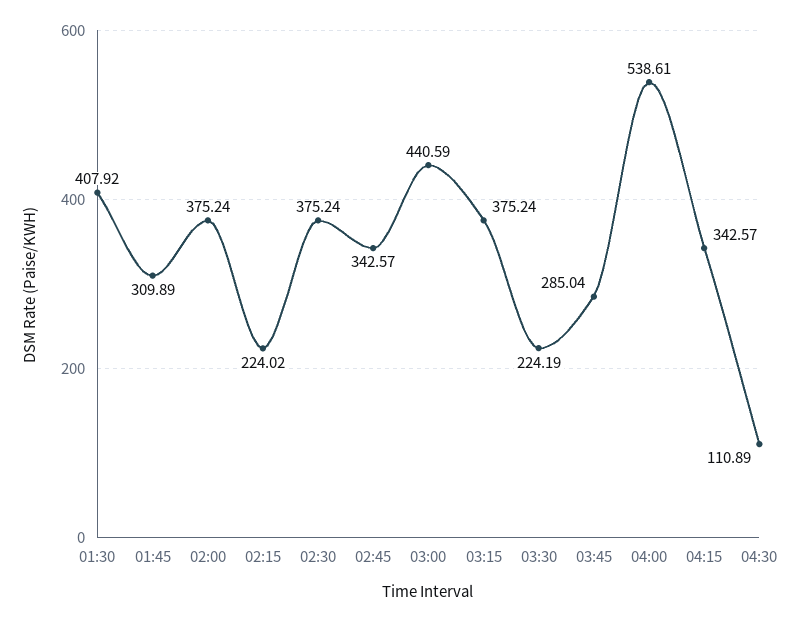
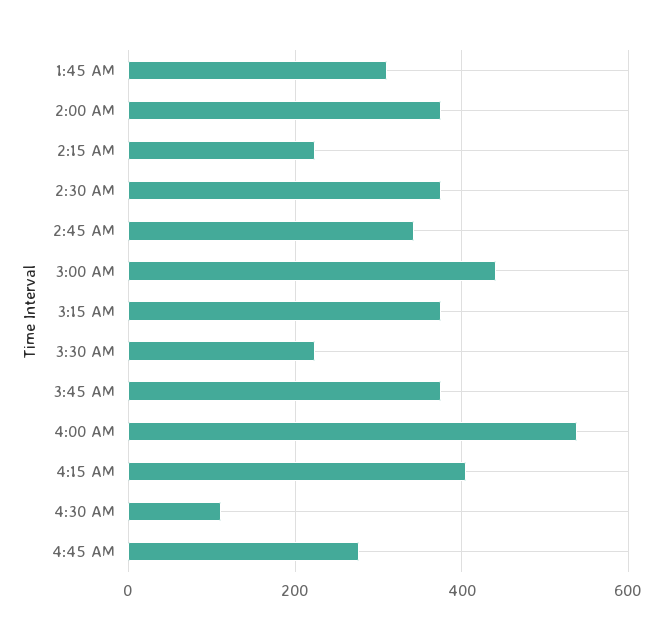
01:30: 407.92 -> none
03:45: 285.04 -> 380
04:15: 342.57 -> 400
4:45 AM: none -> 280

